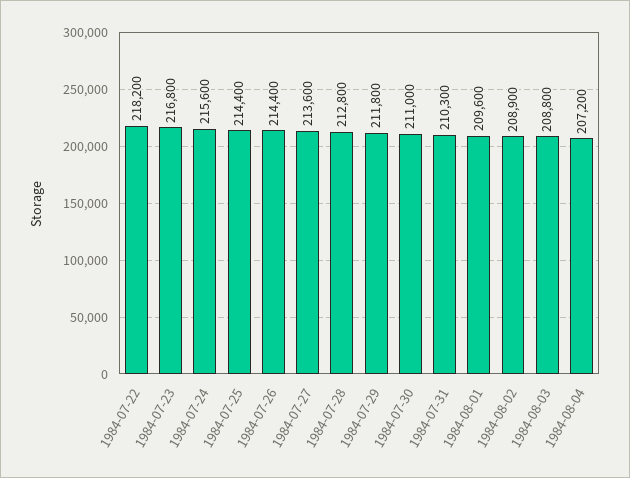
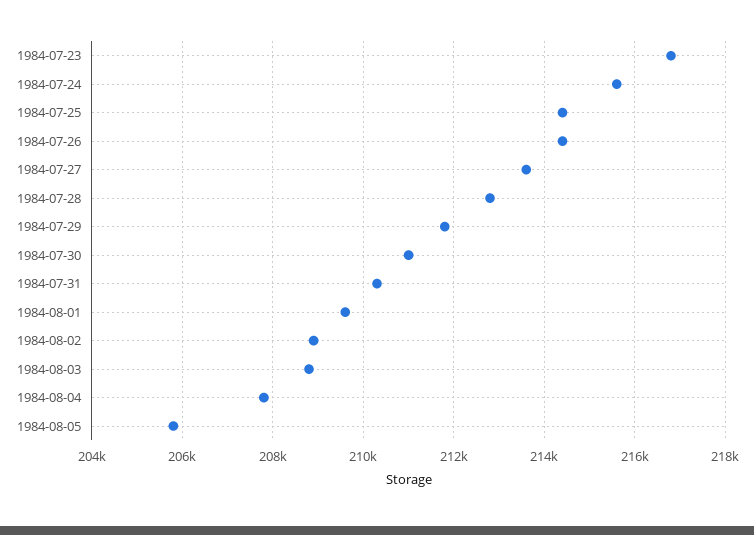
1984-07-22: 218200 -> none
1984-08-04: 207200 -> 207800
1984-08-05: none -> 205800

